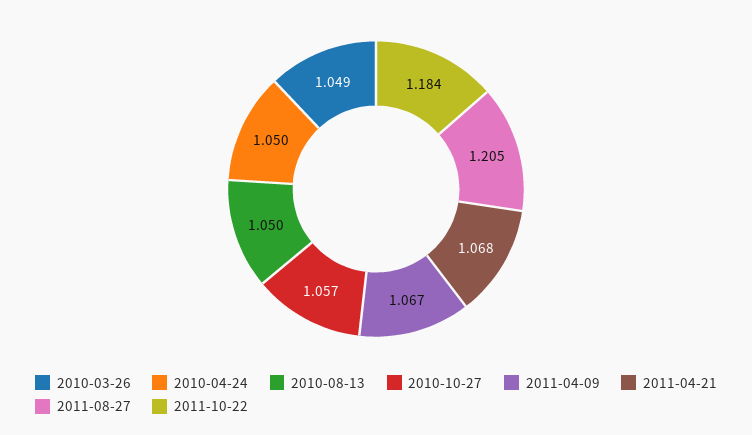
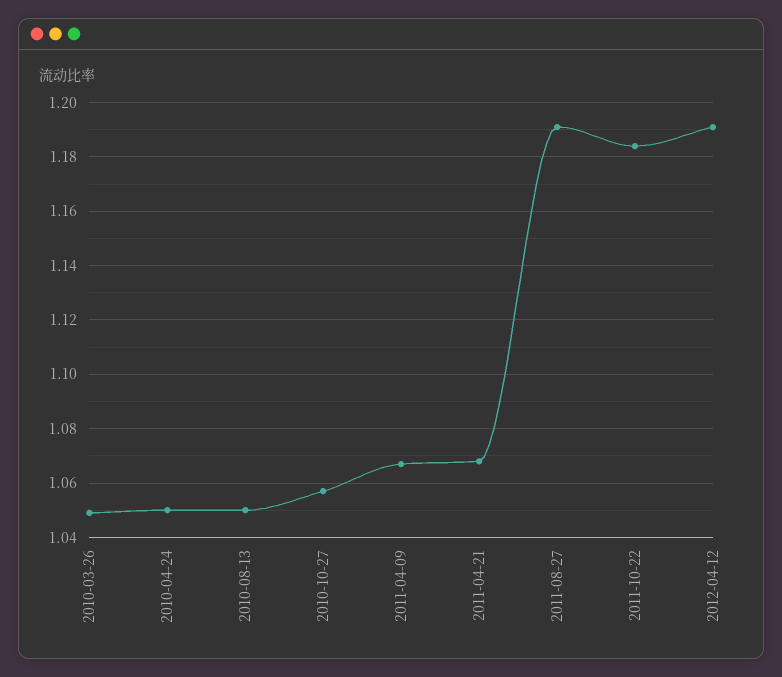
2011-08-27: 1.205 -> 1.19
2012-04-12: none -> 1.19

